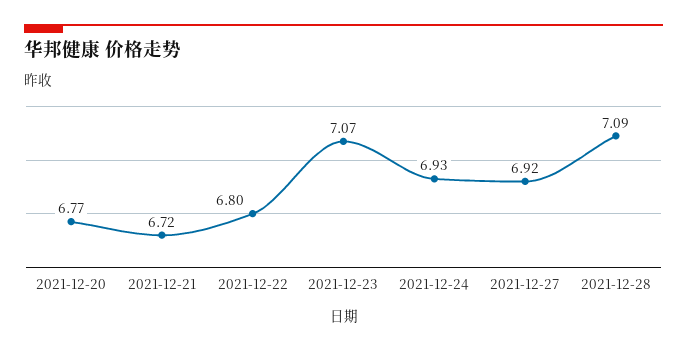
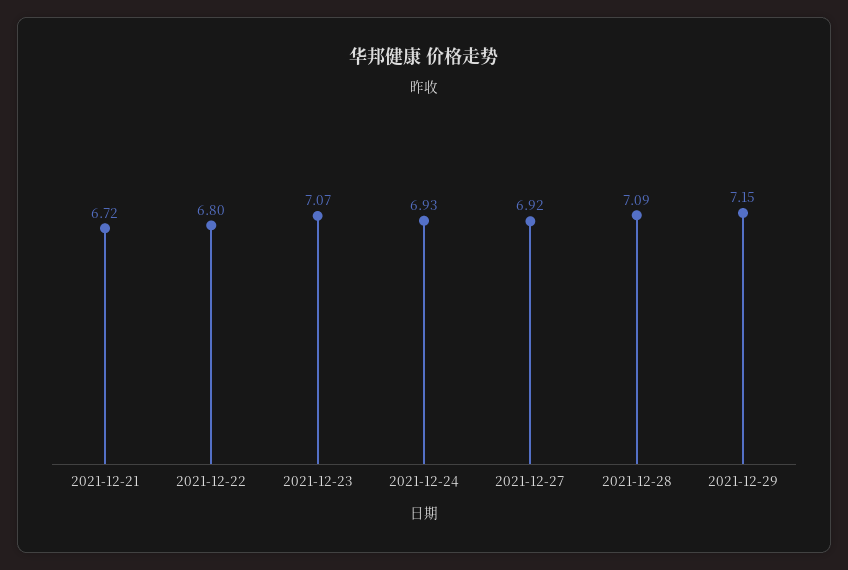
2021-12-20: 6.77 -> none
2021-12-29: none -> 7.15

